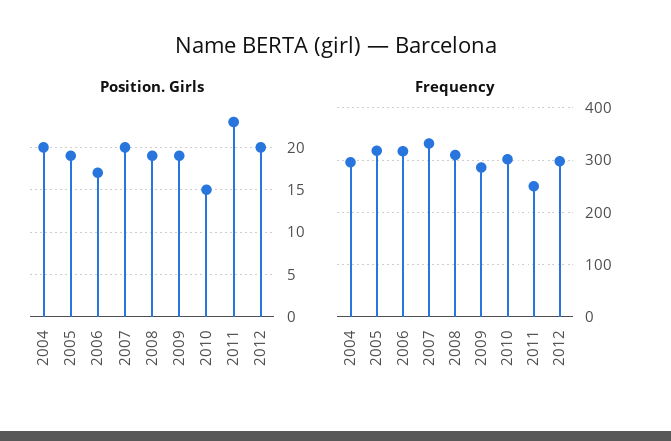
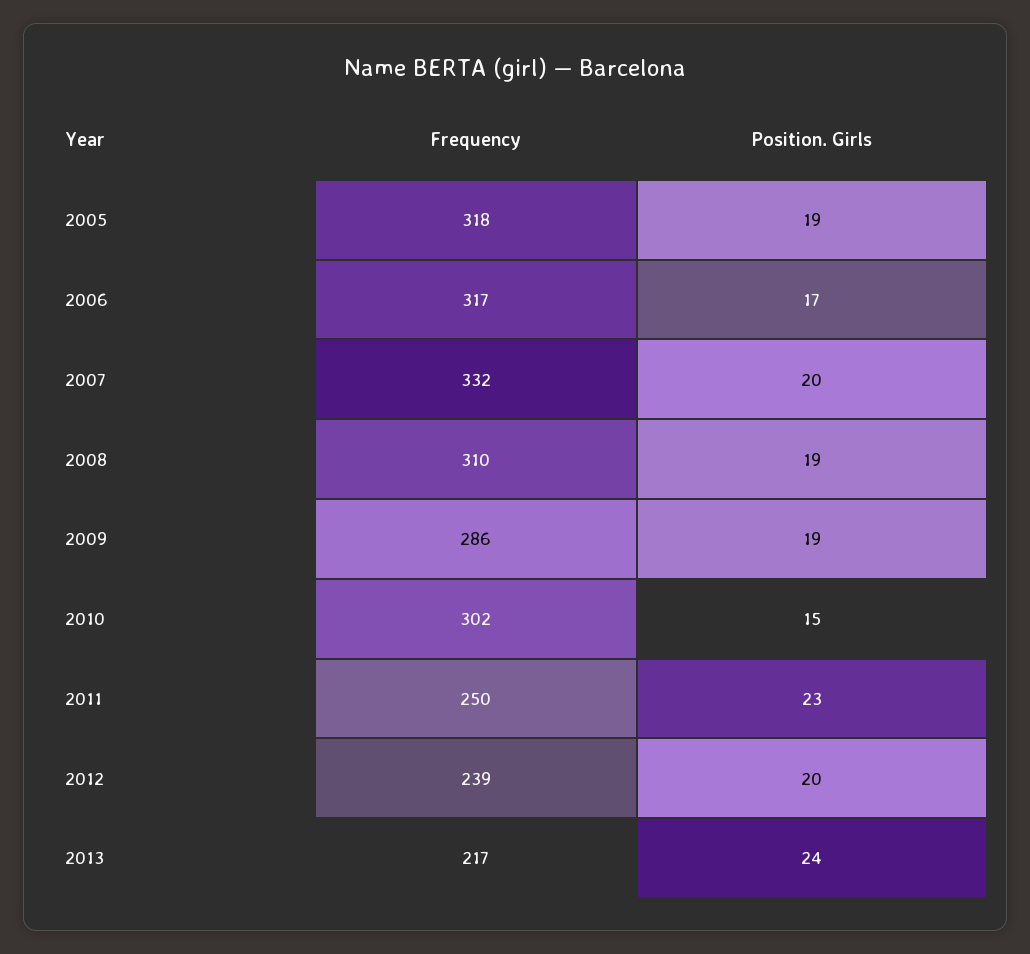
Position. Girls, 2004: 20 -> none
Frequency, 2004: 300 -> none
Frequency, 2012: 300 -> 239
Frequency, 2013: none -> 217
Position. Girls, 2013: none -> 24

